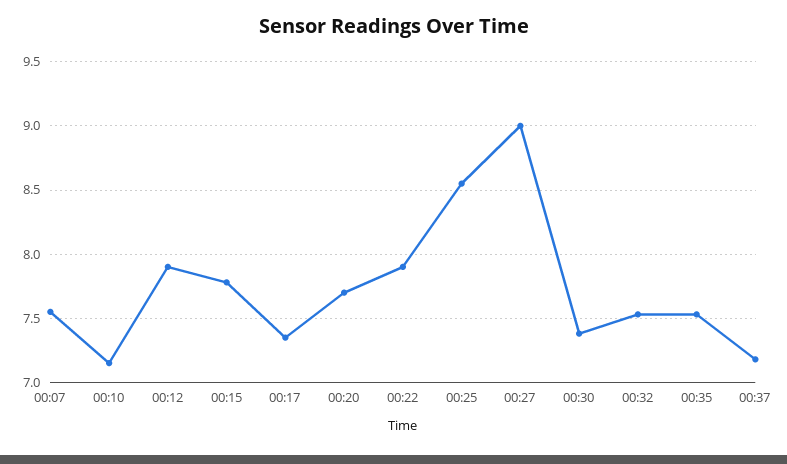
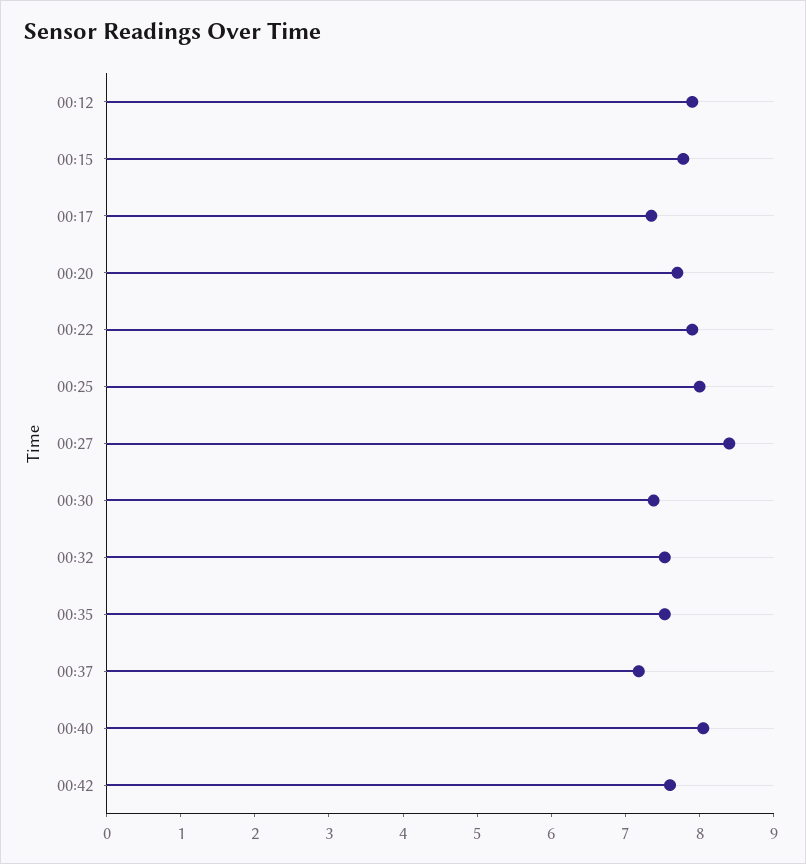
00:07: 7.55 -> none
00:10: 7.15 -> none
00:25: 8.55 -> 8
00:27: 9 -> 8.4
00:40: none -> 8
00:42: none -> 7.6

